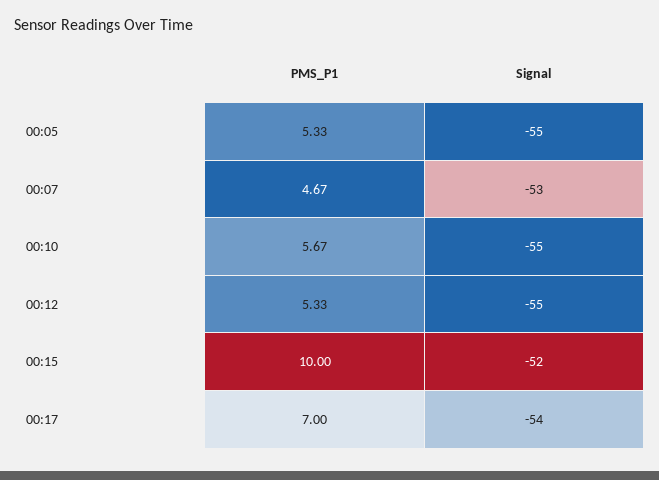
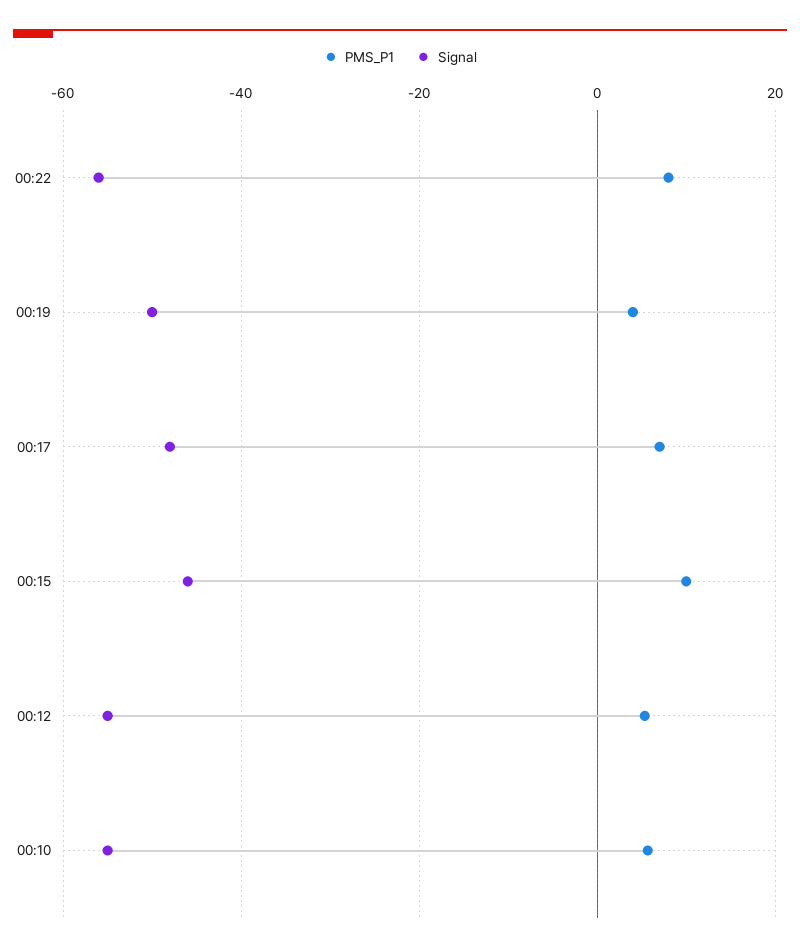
PMS_P1, 00:05: 5.33 -> none
Signal, 00:05: -55 -> none
PMS_P1, 00:07: 4.67 -> none
Signal, 00:07: -53 -> none
Signal, 00:15: -52 -> -46
Signal, 00:17: -54 -> -48
PMS_P1, 00:22: none -> 8
Signal, 00:22: none -> -56
PMS_P1, 00:19: none -> 4
Signal, 00:19: none -> -50

